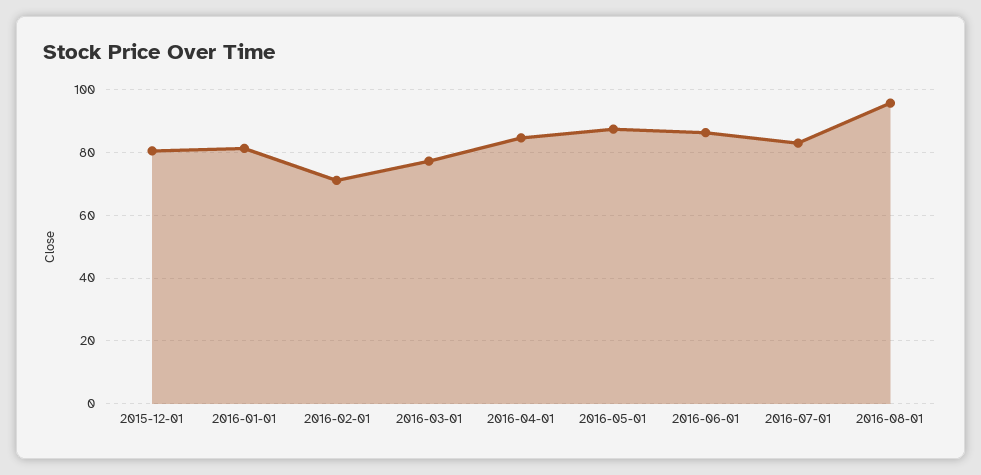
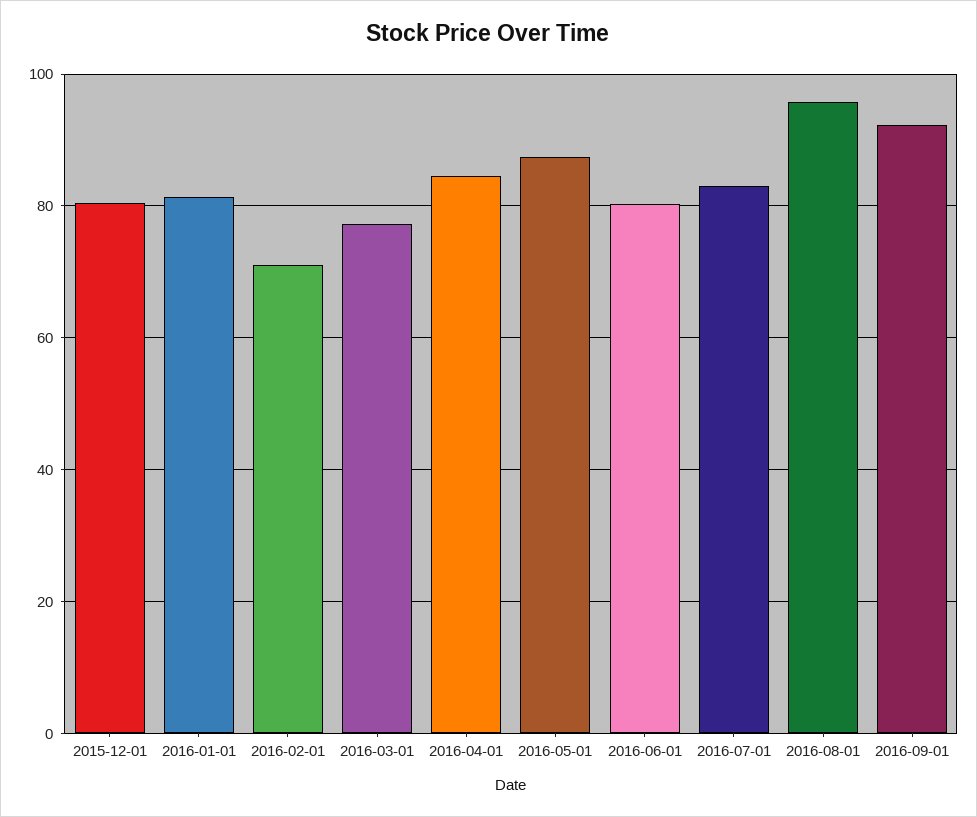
2016-06-01: 86 -> 80
2016-09-01: none -> 92

